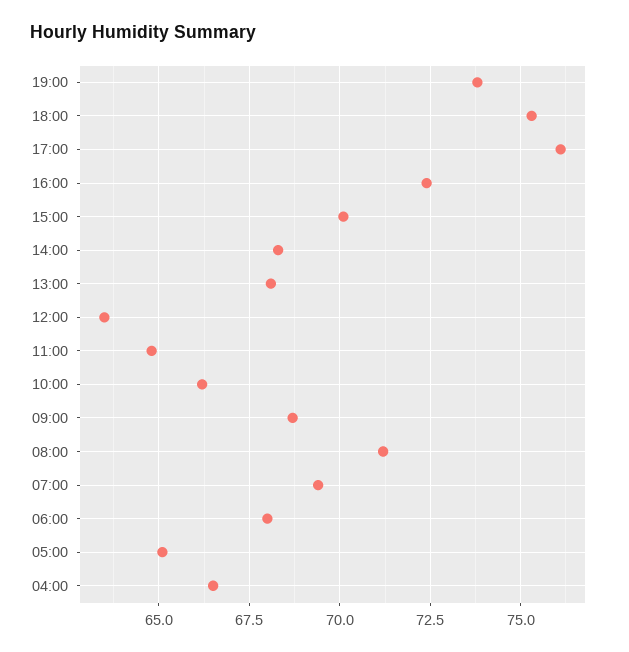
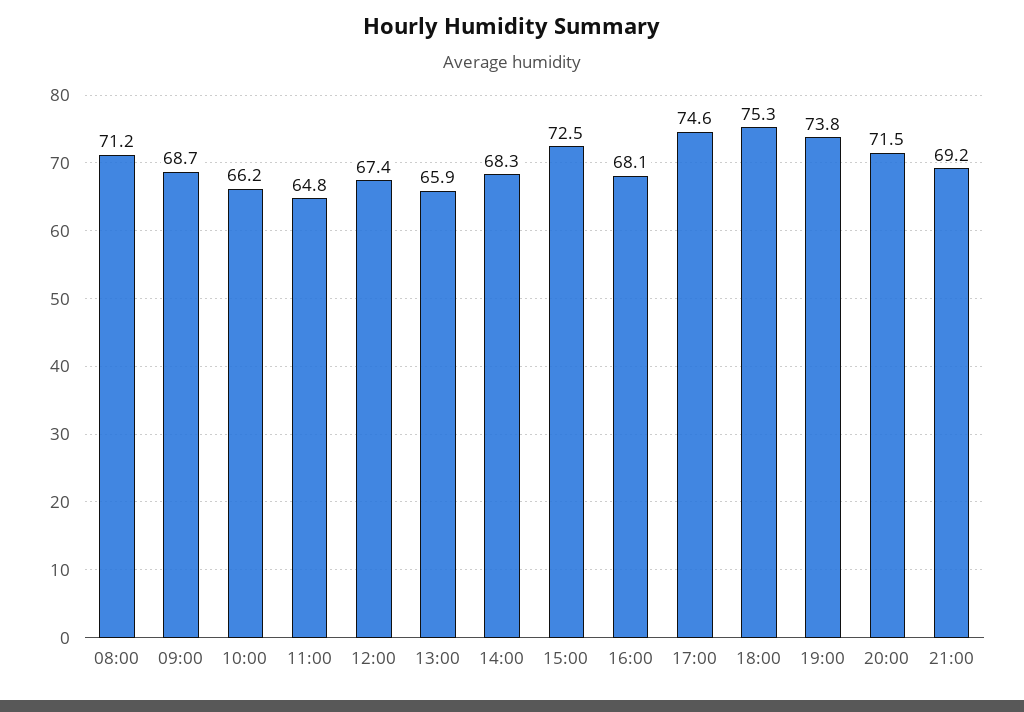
17:00: 76 -> 74.6
16:00: 72.5 -> 68.1
15:00: 70 -> 72.5
13:00: 68 -> 65.9
12:00: 63.5 -> 67.4
07:00: 69.5 -> none
06:00: 68 -> none
05:00: 65 -> none
04:00: 66.5 -> none
20:00: none -> 71.5
21:00: none -> 69.2

